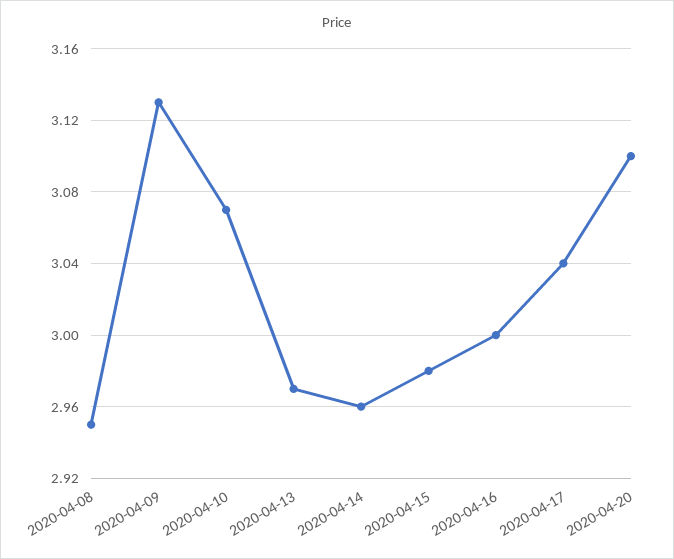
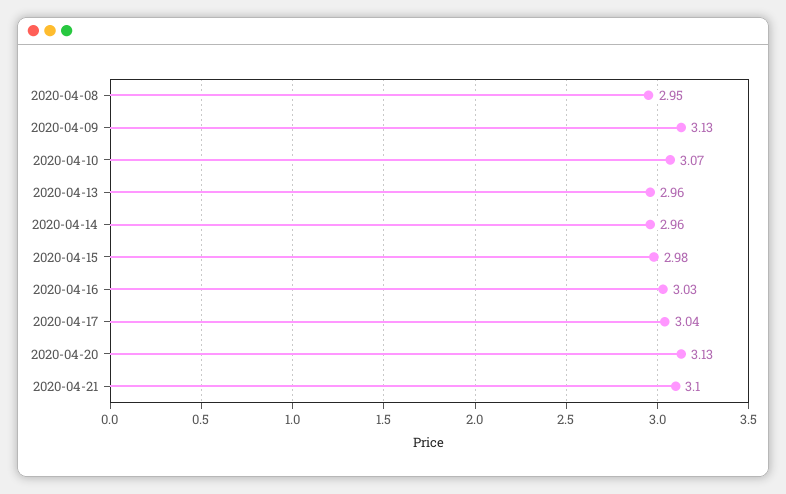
2020-04-13: 2.97 -> 2.96
2020-04-16: 3 -> 3.03
2020-04-20: 3.1 -> 3.13
2020-04-21: none -> 3.1

